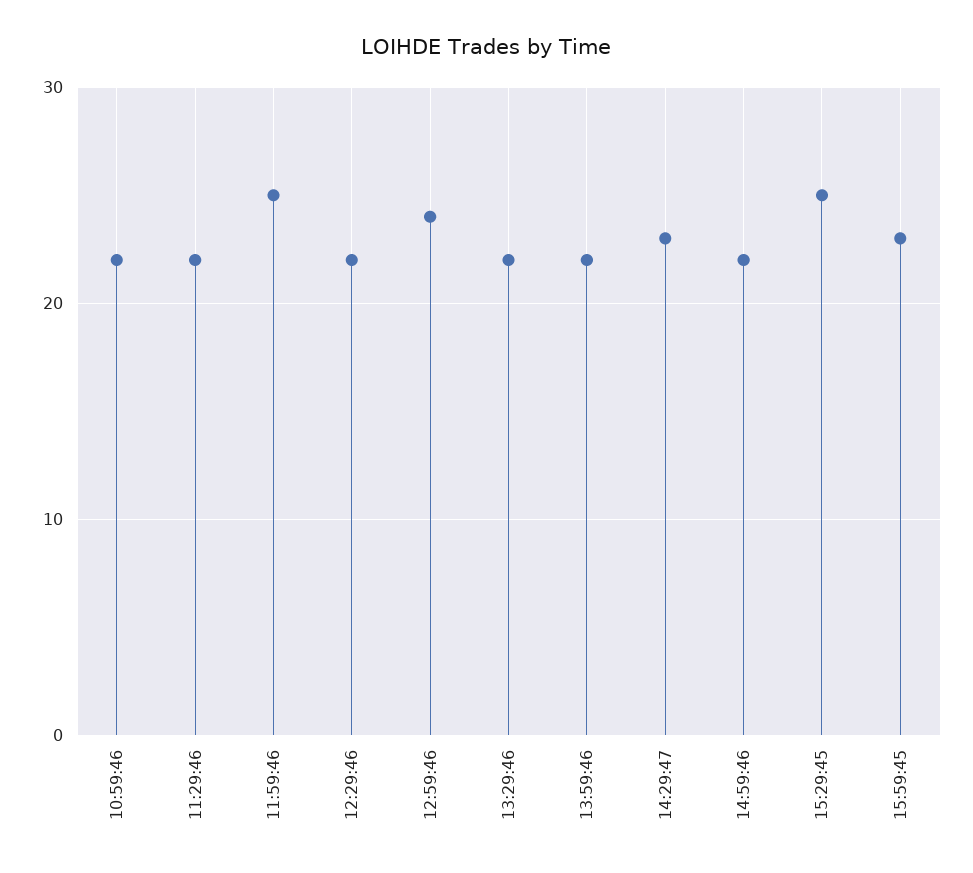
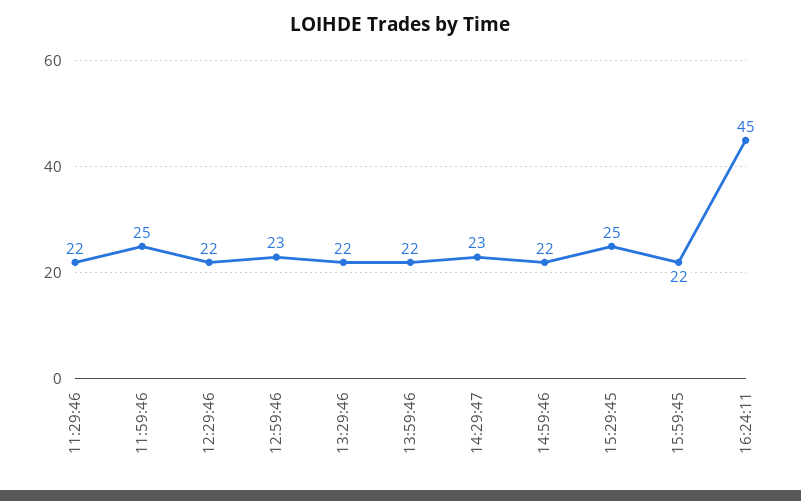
10:59:46: 22 -> none
12:59:46: 24 -> 23
15:59:45: 23 -> 22
16:24:11: none -> 45

